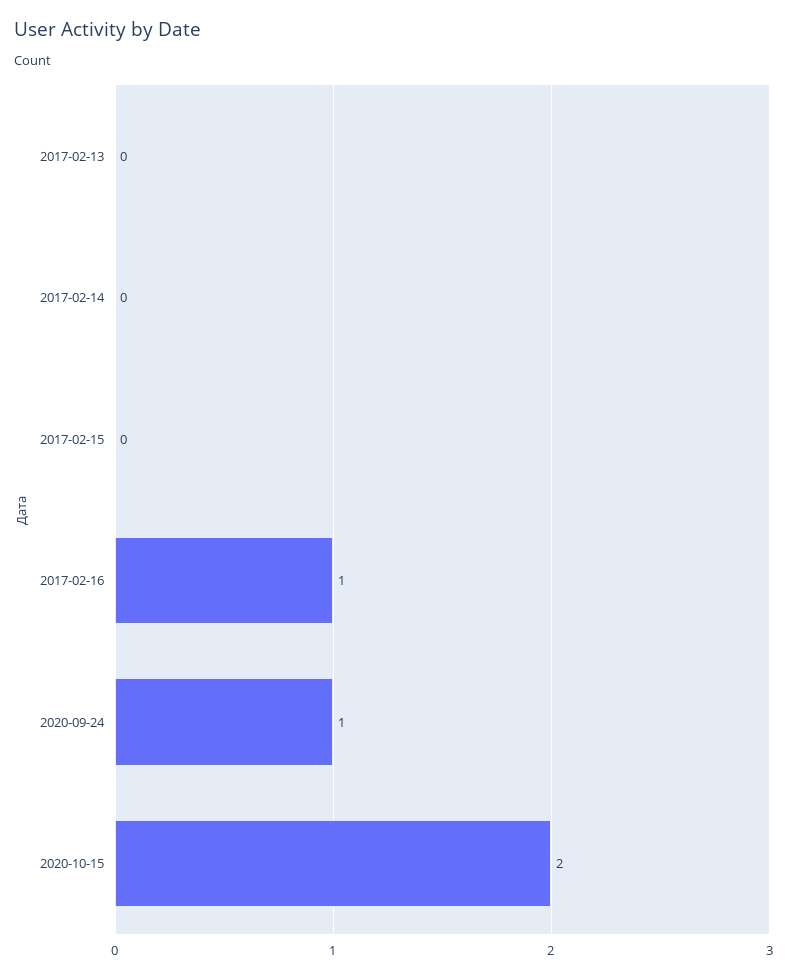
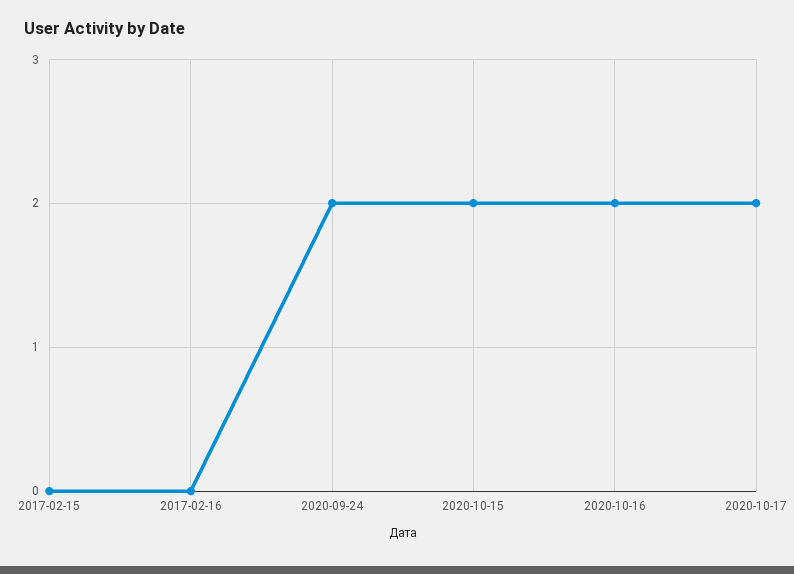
2017-02-13: 0 -> none
2017-02-14: 0 -> none
2017-02-16: 1 -> 0
2020-09-24: 1 -> 2
2020-10-16: none -> 2
2020-10-17: none -> 2

